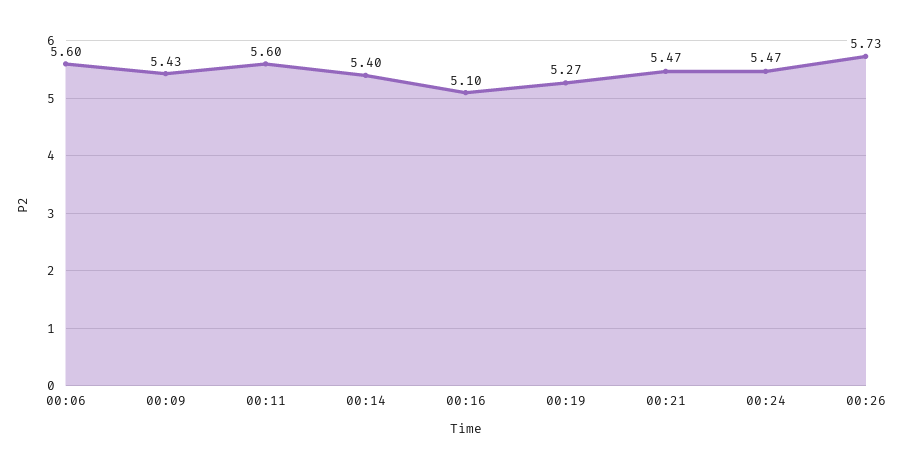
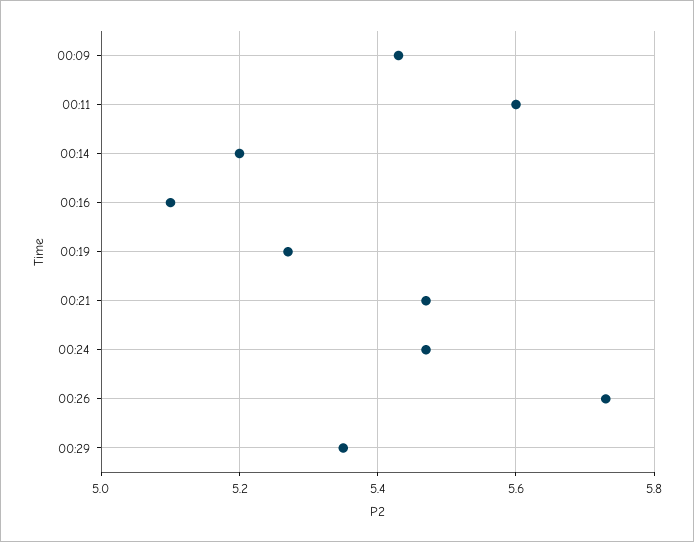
00:06: 5.6 -> none
00:14: 5.4 -> 5.2
00:29: none -> 5.35

